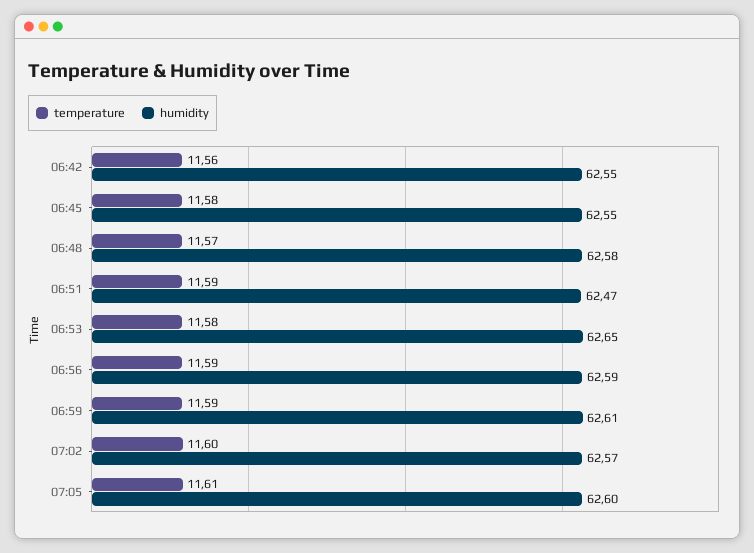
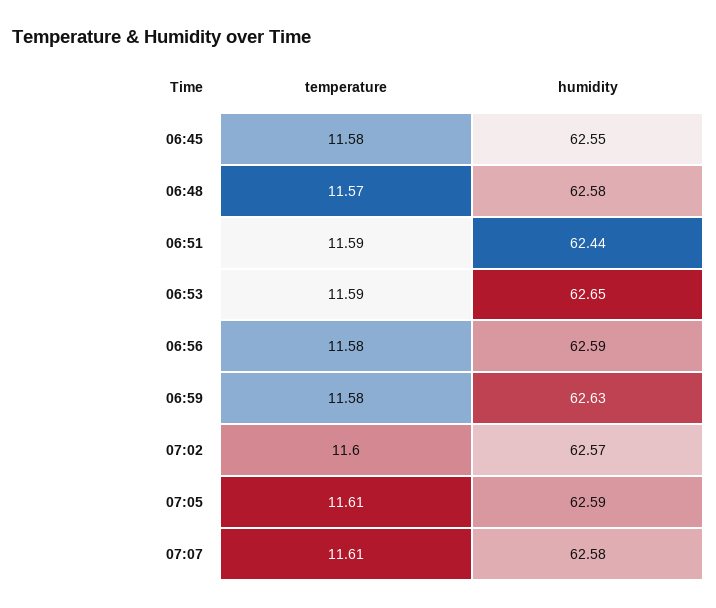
temperature, 06:42: 11.56 -> none
humidity, 06:42: 62.55 -> none
humidity, 06:51: 62.47 -> 62.44
temperature, 06:53: 11.58 -> 11.59
temperature, 06:56: 11.59 -> 11.58
temperature, 06:59: 11.59 -> 11.58
humidity, 06:59: 62.61 -> 62.63
humidity, 07:05: 62.6 -> 62.59
temperature, 07:07: none -> 11.61
humidity, 07:07: none -> 62.58

